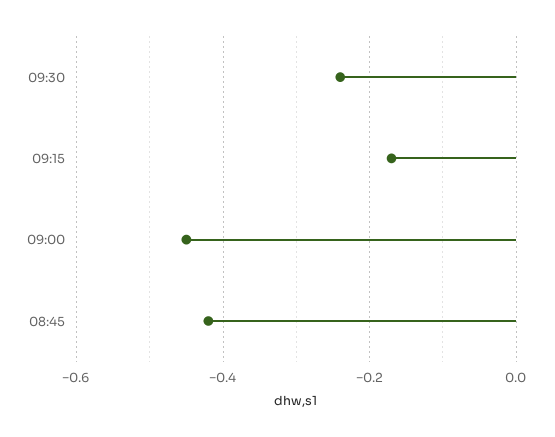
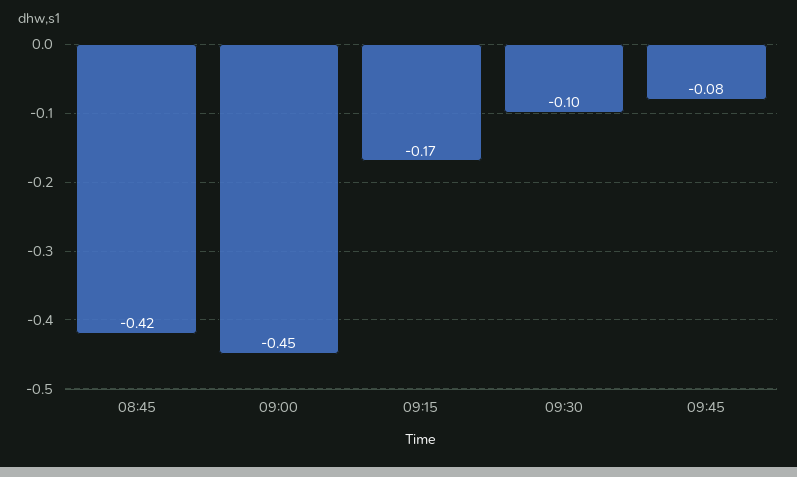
09:30: -0.25 -> -0.1
09:45: none -> -0.08

